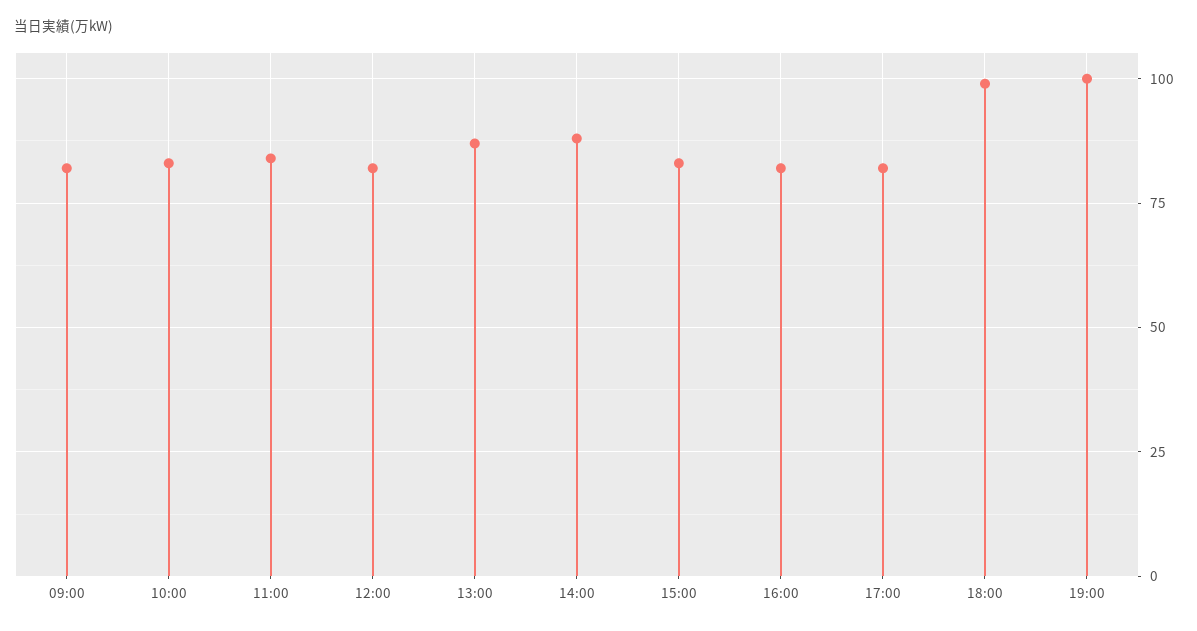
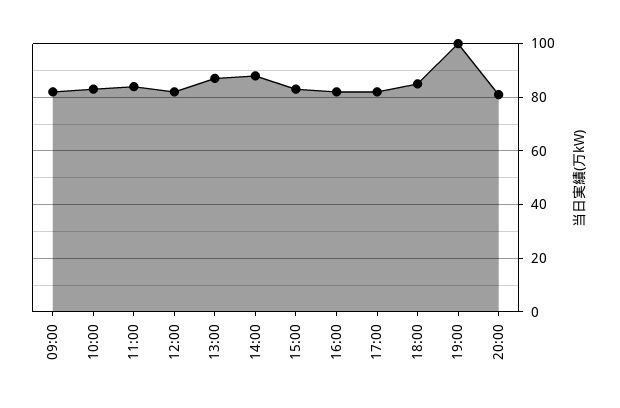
18:00: 100 -> 85
20:00: none -> 80

